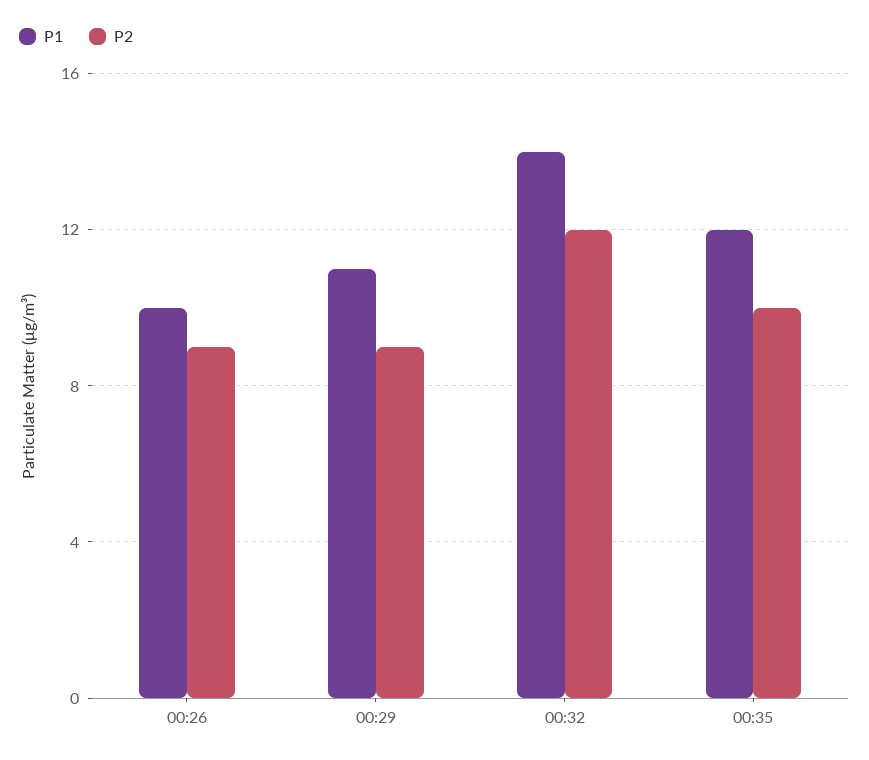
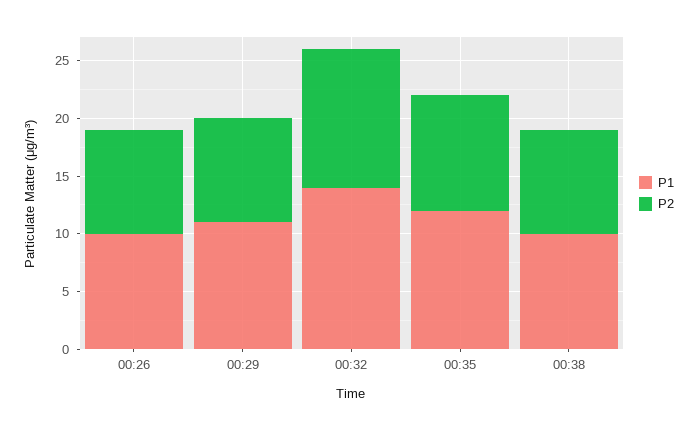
P1, 00:38: none -> 10
P2, 00:38: none -> 9

